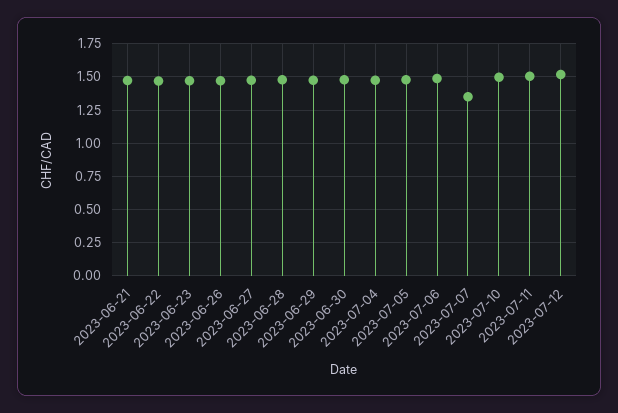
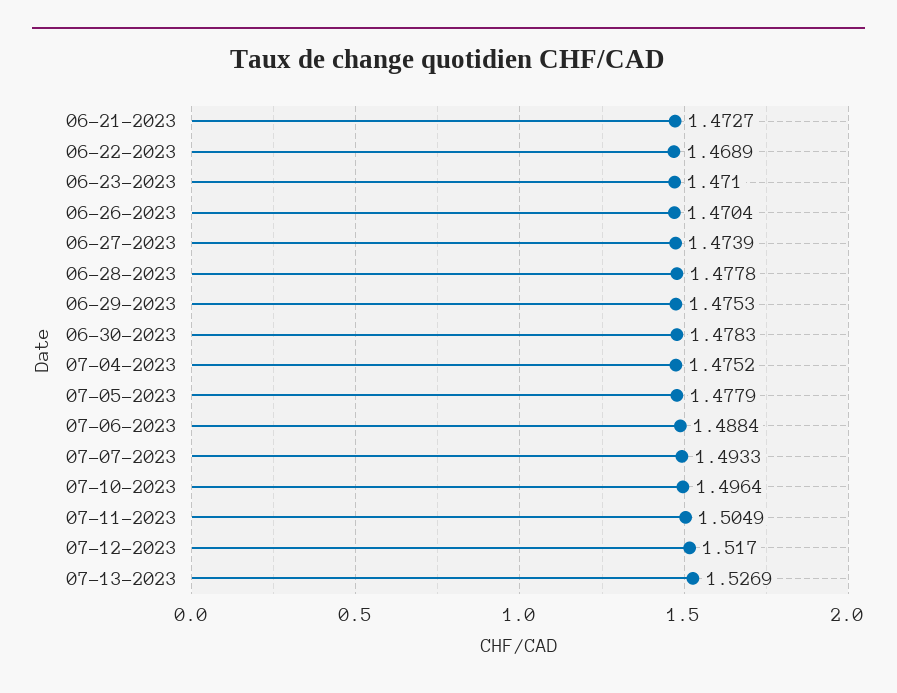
2023-07-07: 1.35 -> 1.4933
07-13-2023: none -> 1.5269

